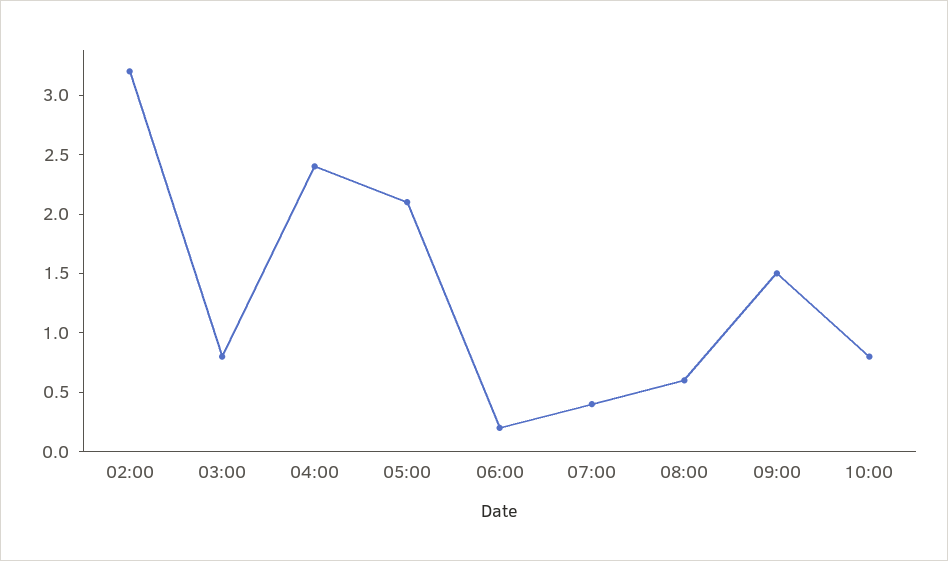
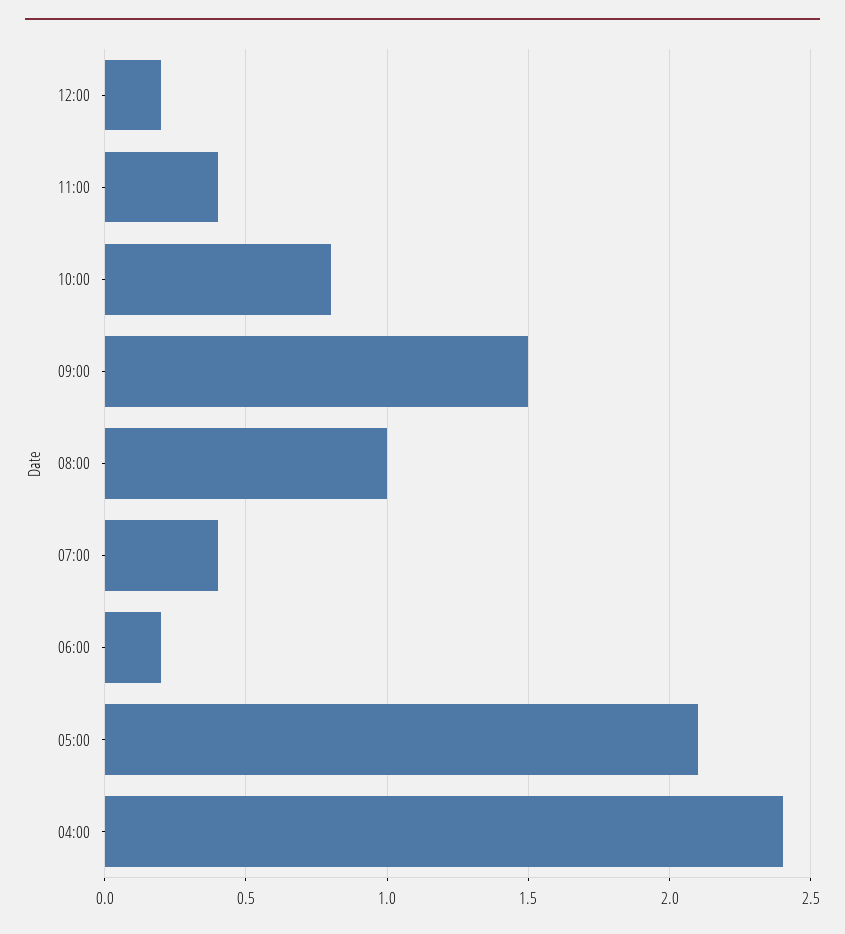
02:00: 3.2 -> none
03:00: 0.8 -> none
08:00: 0.6 -> 1
12:00: none -> 0.2
11:00: none -> 0.4

